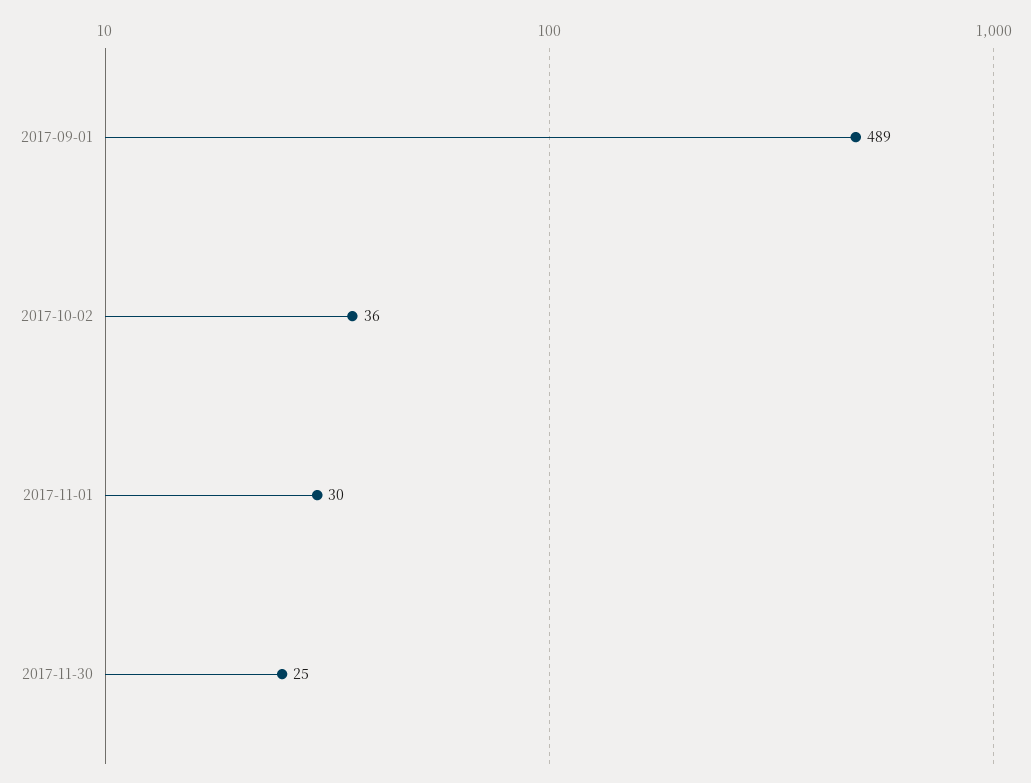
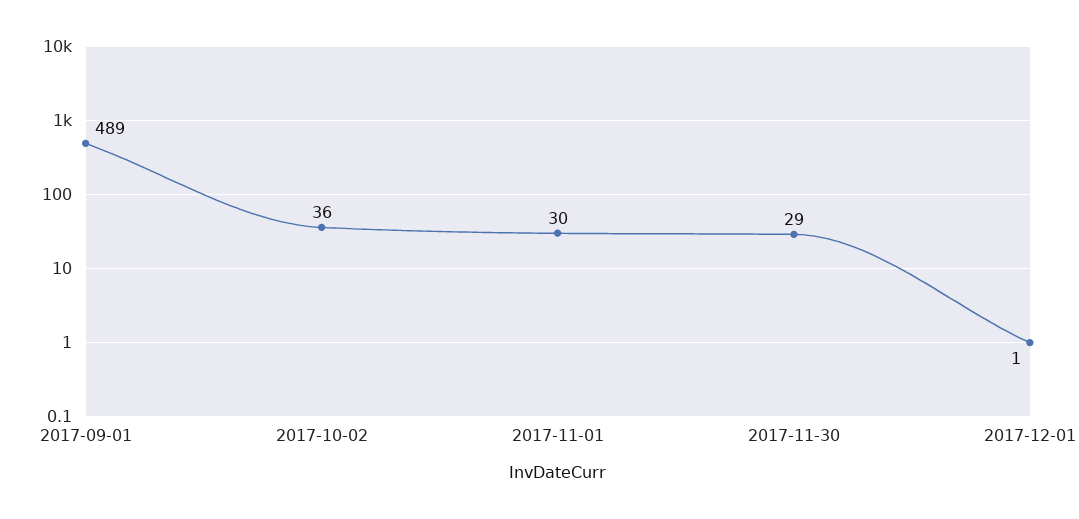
2017-11-30: 25 -> 29
2017-12-01: none -> 1

